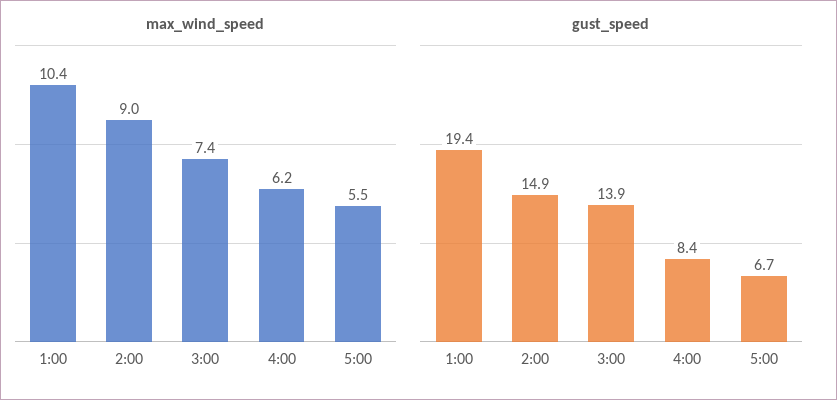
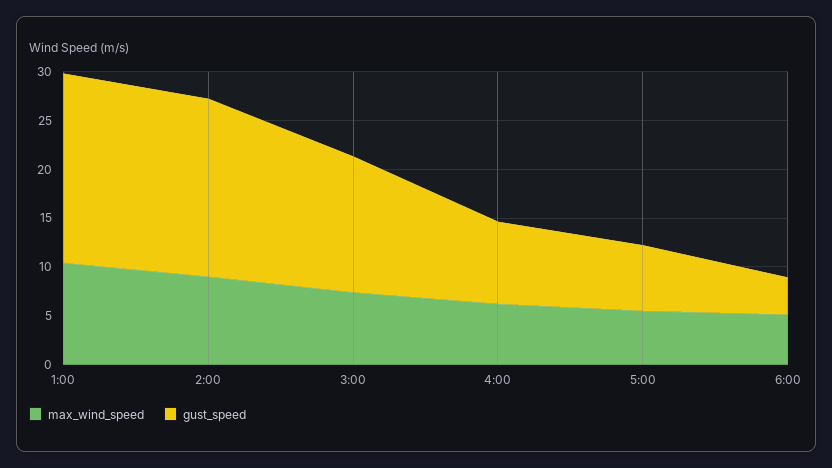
gust_speed, 2:00: 14.9 -> 18
max_wind_speed, 6:00: none -> 5
gust_speed, 6:00: none -> 4

